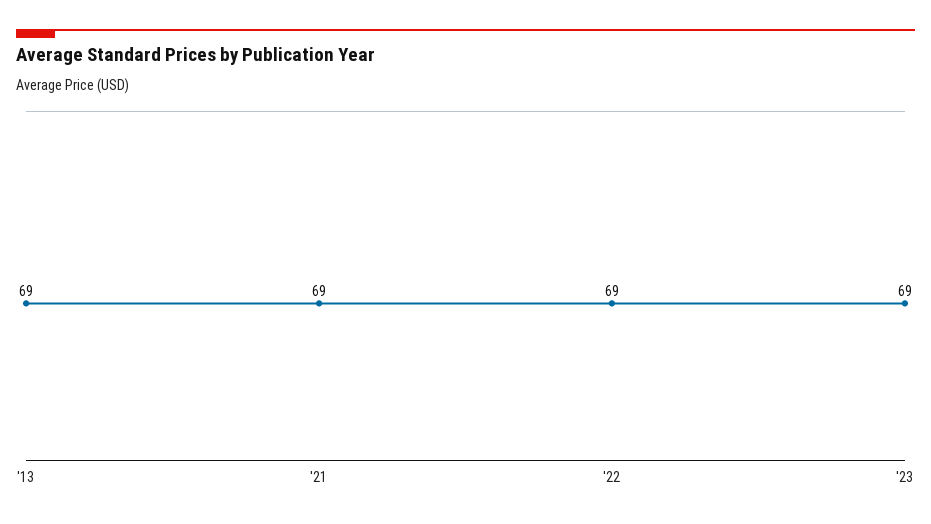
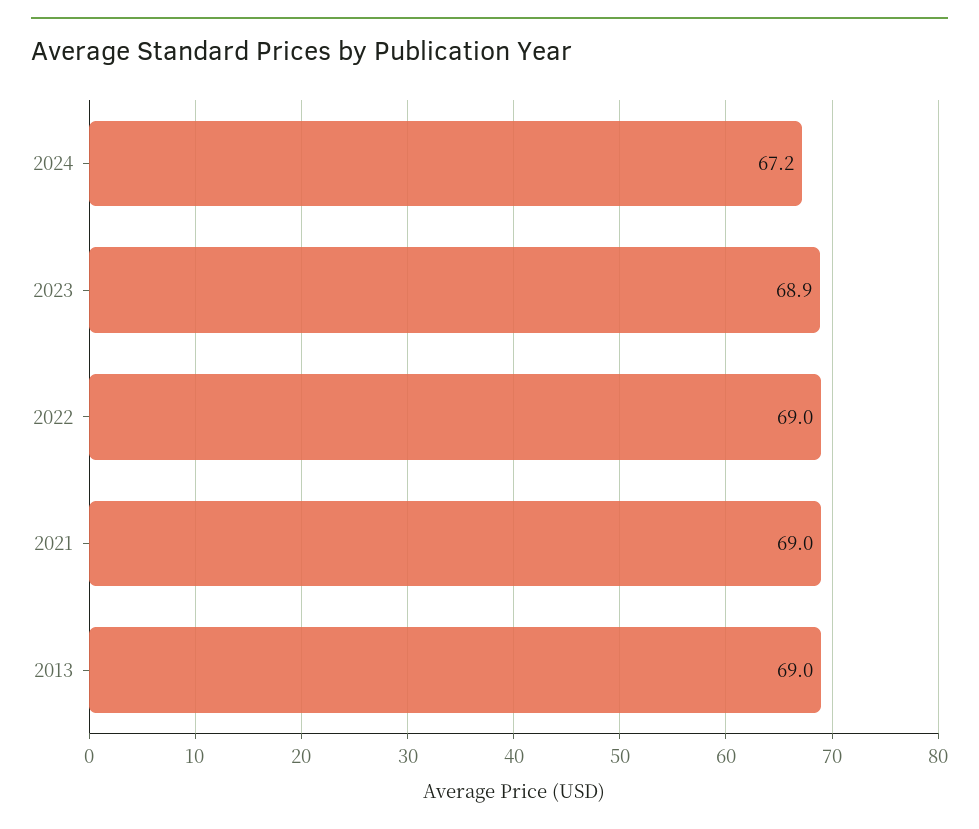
'23: 69 -> 68.9
2024: none -> 67.2

